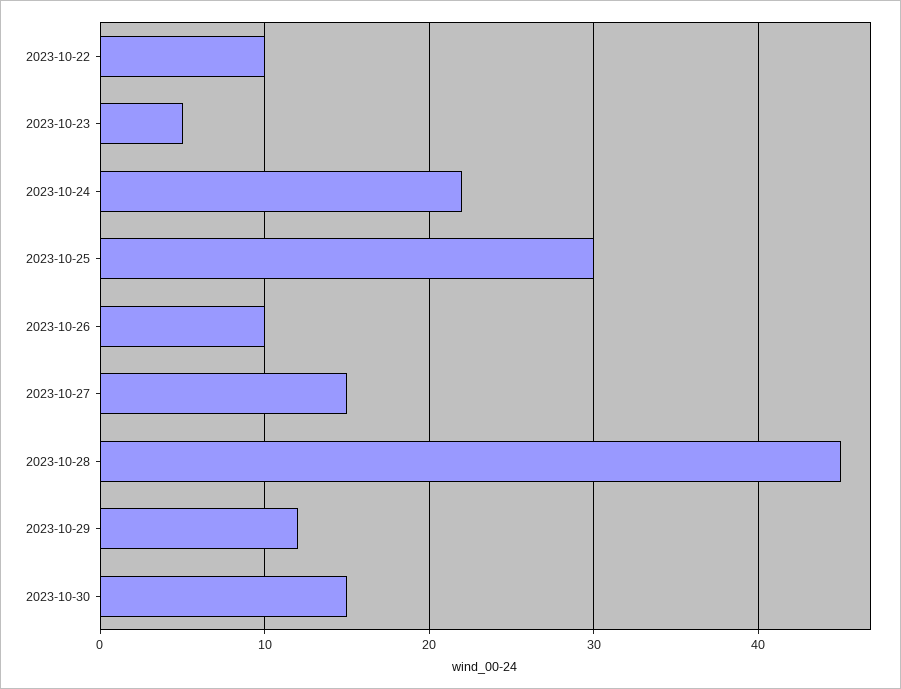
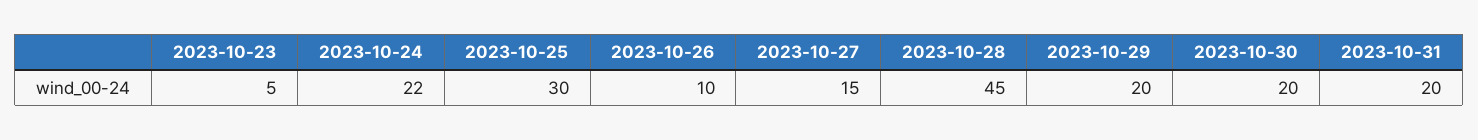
2023-10-22: 10 -> none
2023-10-29: 12 -> 20
2023-10-30: 15 -> 20
2023-10-31: none -> 20

